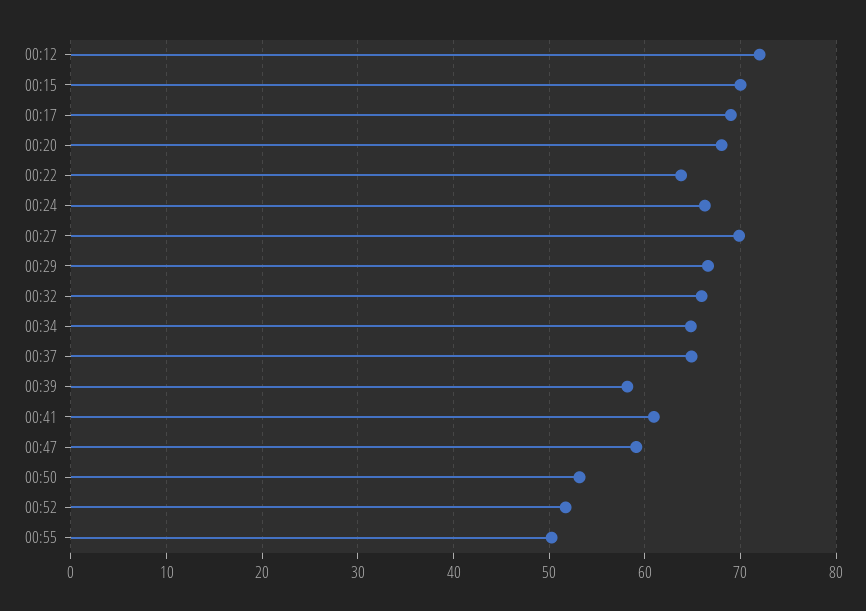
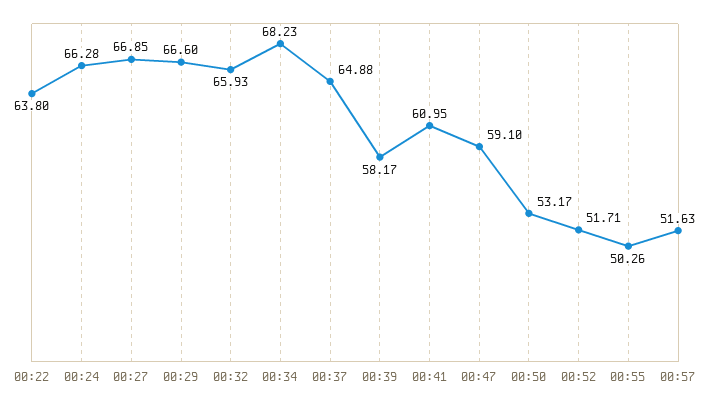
00:12: 72 -> none
00:15: 70 -> none
00:17: 69 -> none
00:20: 68 -> none
00:27: 70 -> 66.85
00:34: 65 -> 68.23
00:57: none -> 51.63

